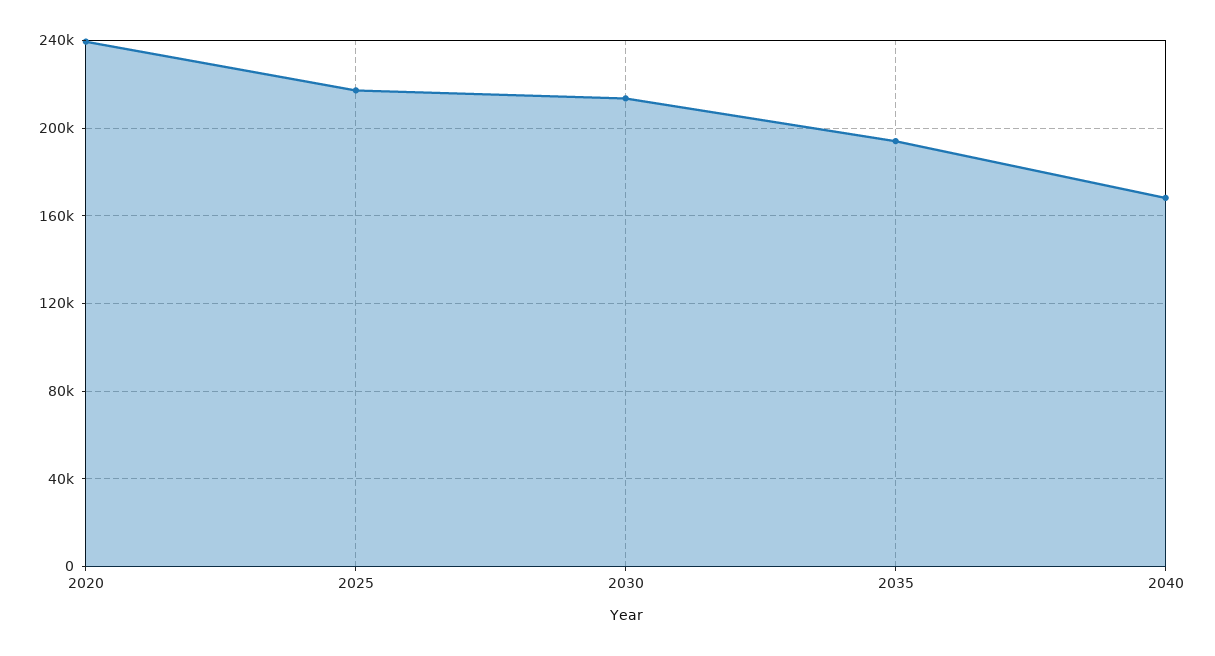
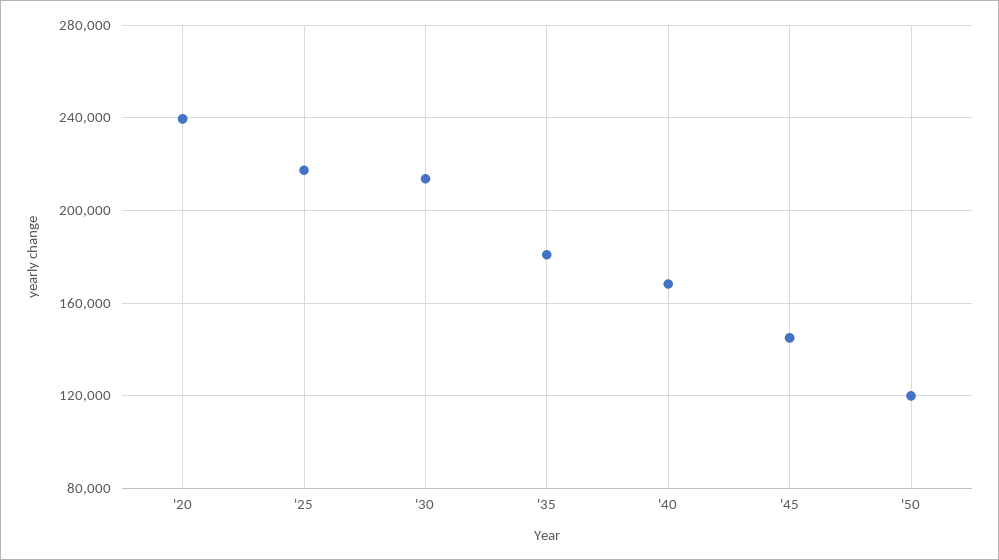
2035: 195000 -> 180000
'45: none -> 145000
'50: none -> 120000

